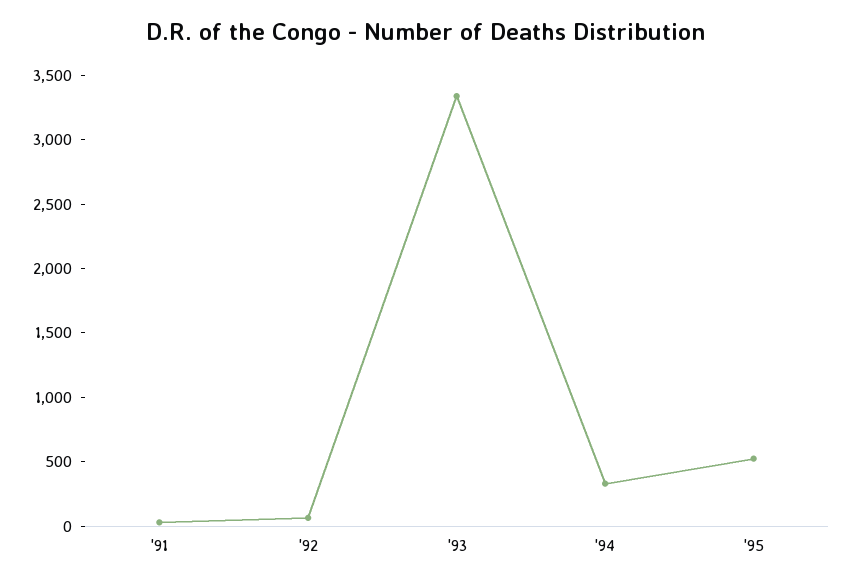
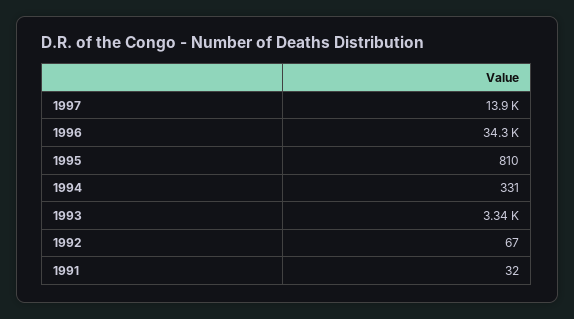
'95: 500 -> 810
1997: none -> 13900
1996: none -> 34300

